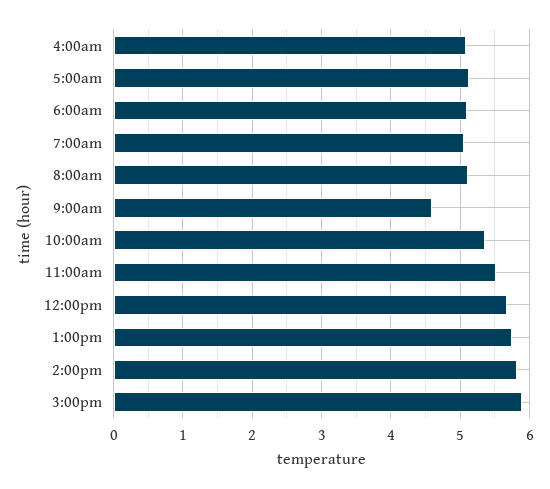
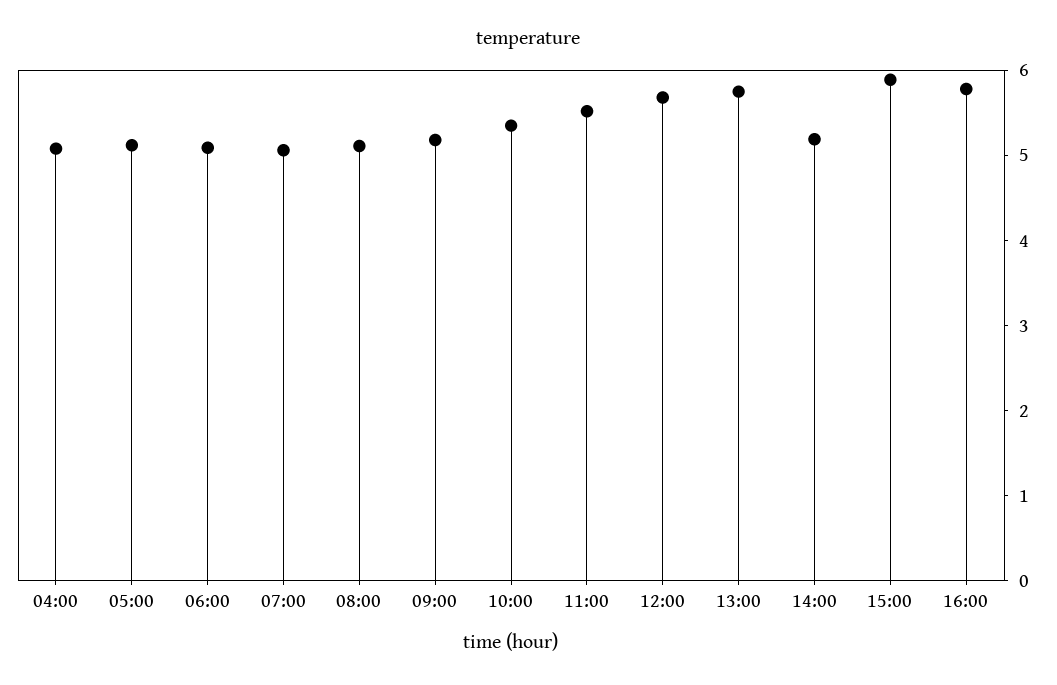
9:00am: 4.6 -> 5.2
2:00pm: 5.8 -> 5.2
16:00: none -> 5.8

